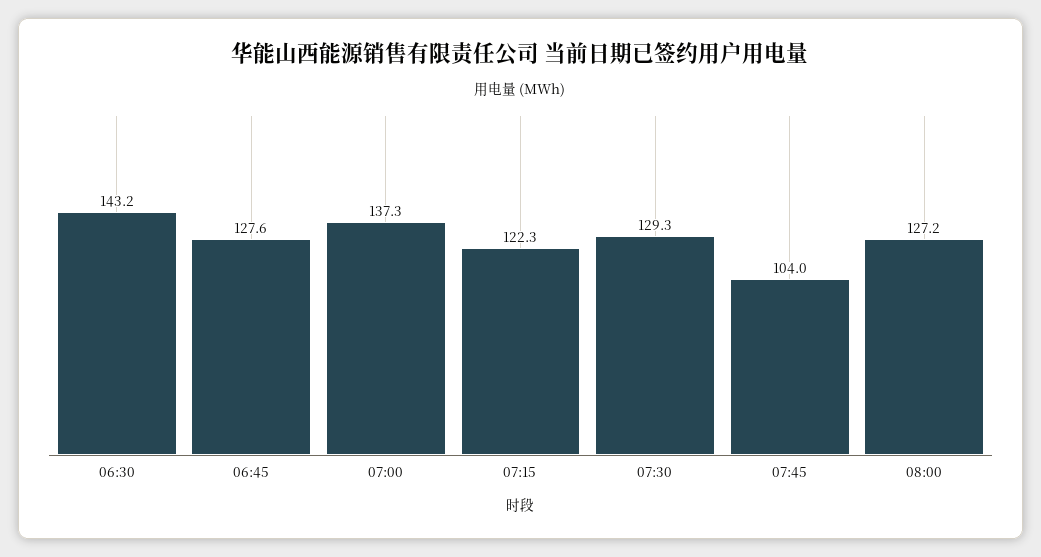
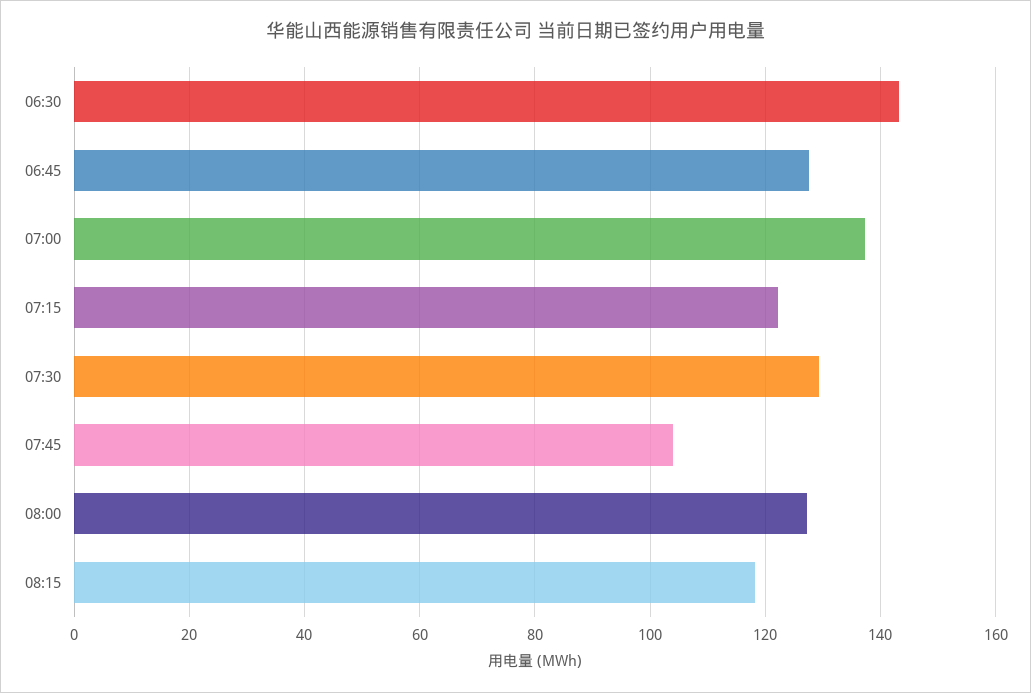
08:15: none -> 118

